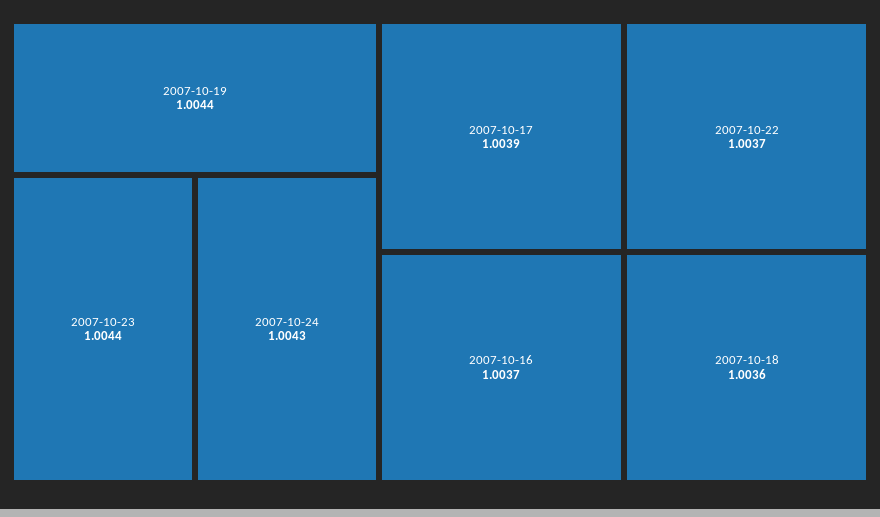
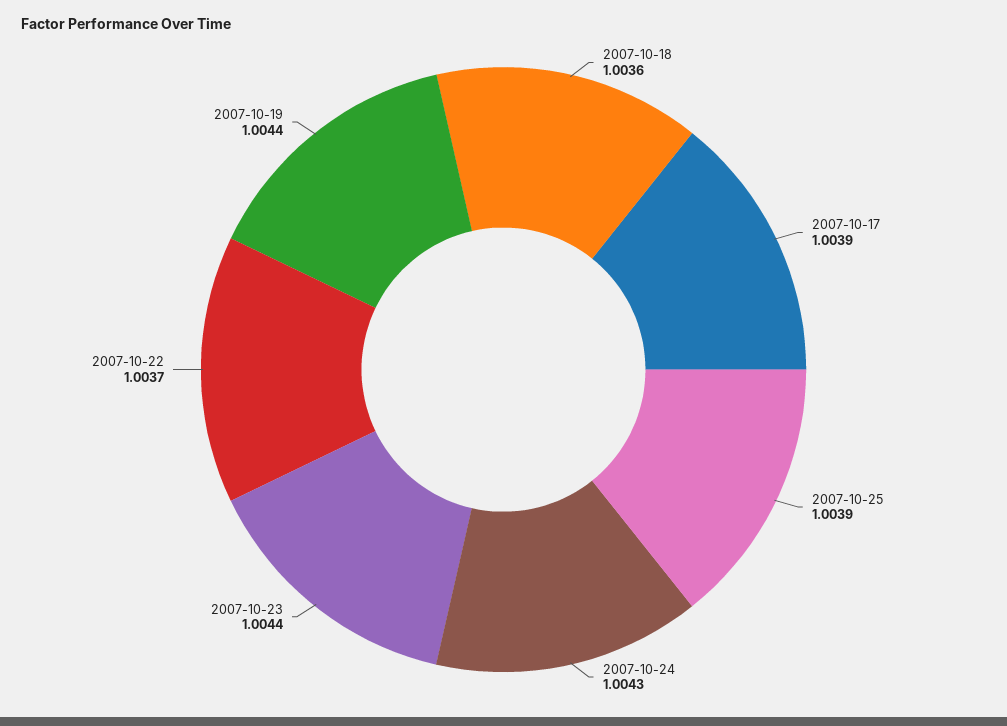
2007-10-16: 1.0037 -> none
2007-10-25: none -> 1.0039

